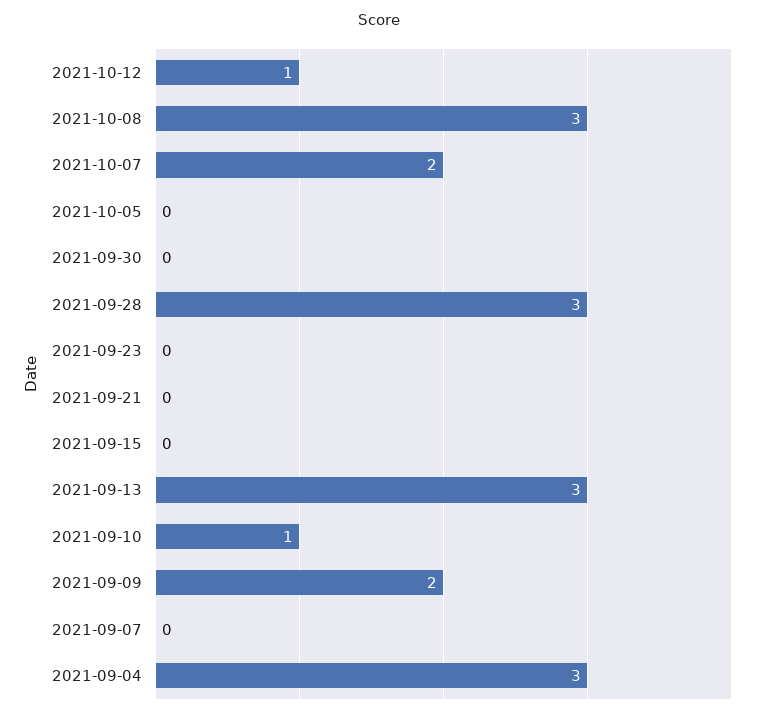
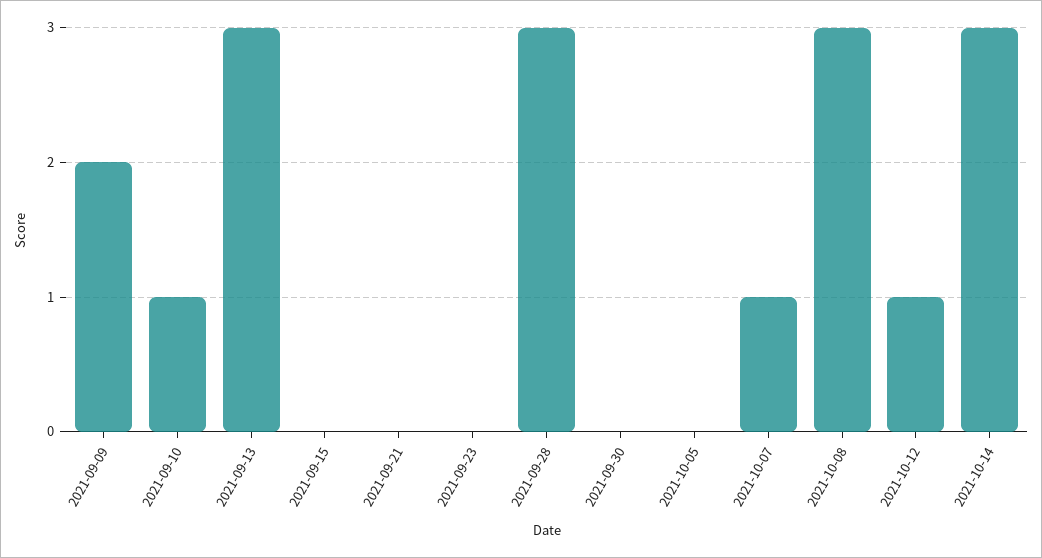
2021-10-07: 2 -> 1
2021-09-07: 0 -> none
2021-09-04: 3 -> none
2021-10-14: none -> 3

